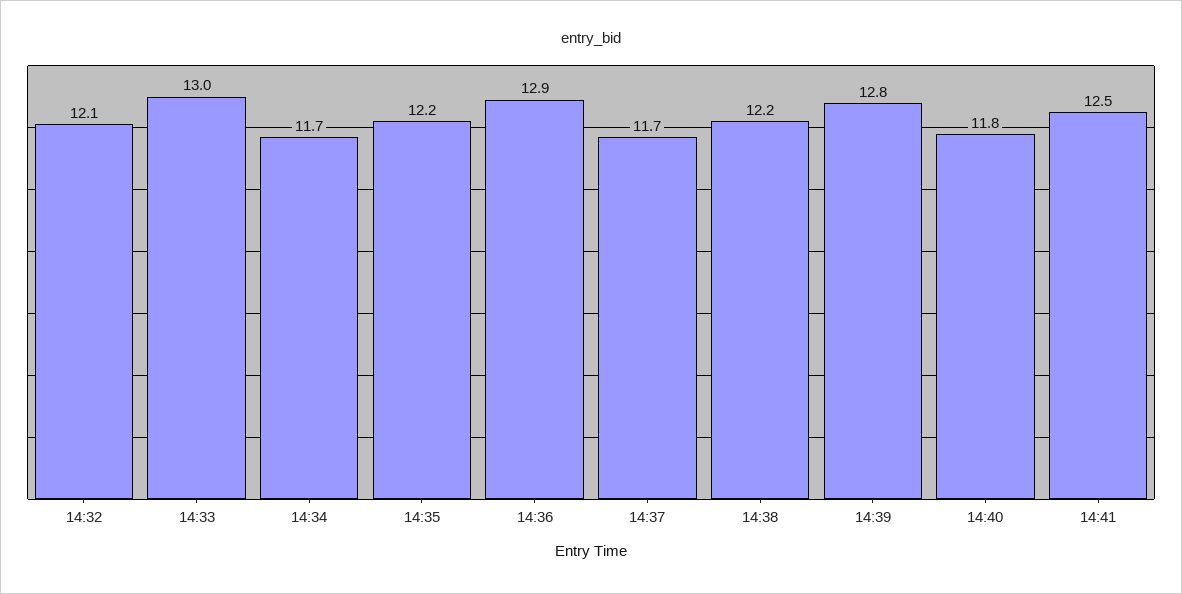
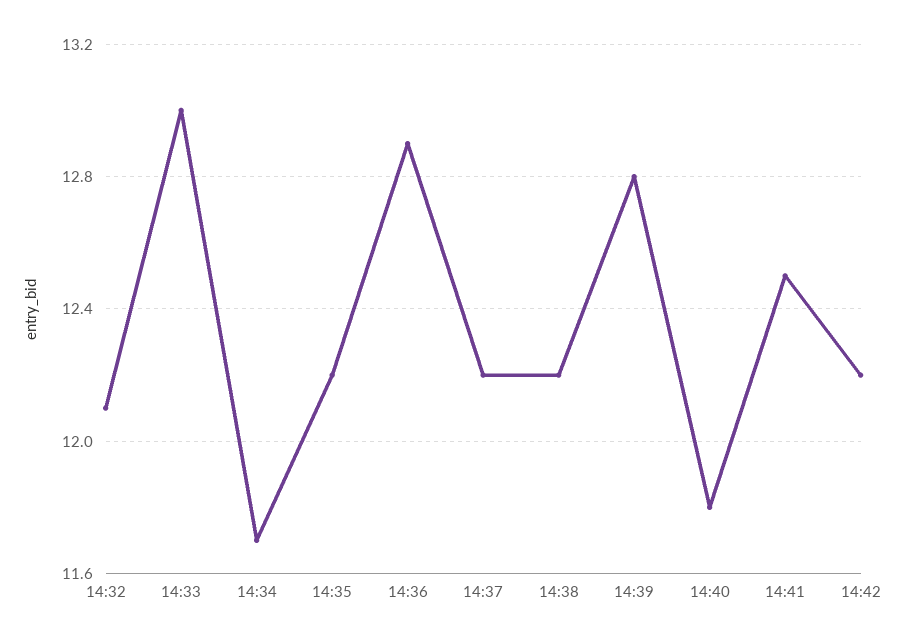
14:37: 11.7 -> 12.2
14:42: none -> 12.2

